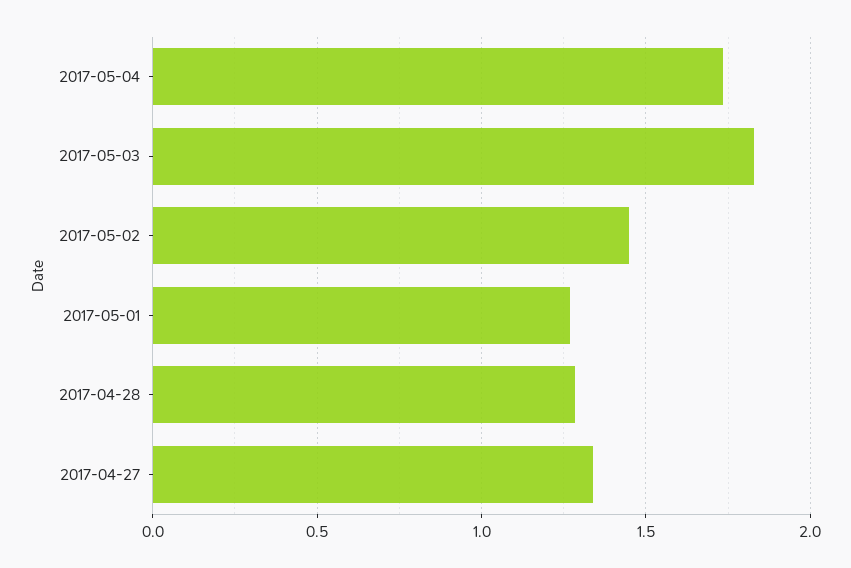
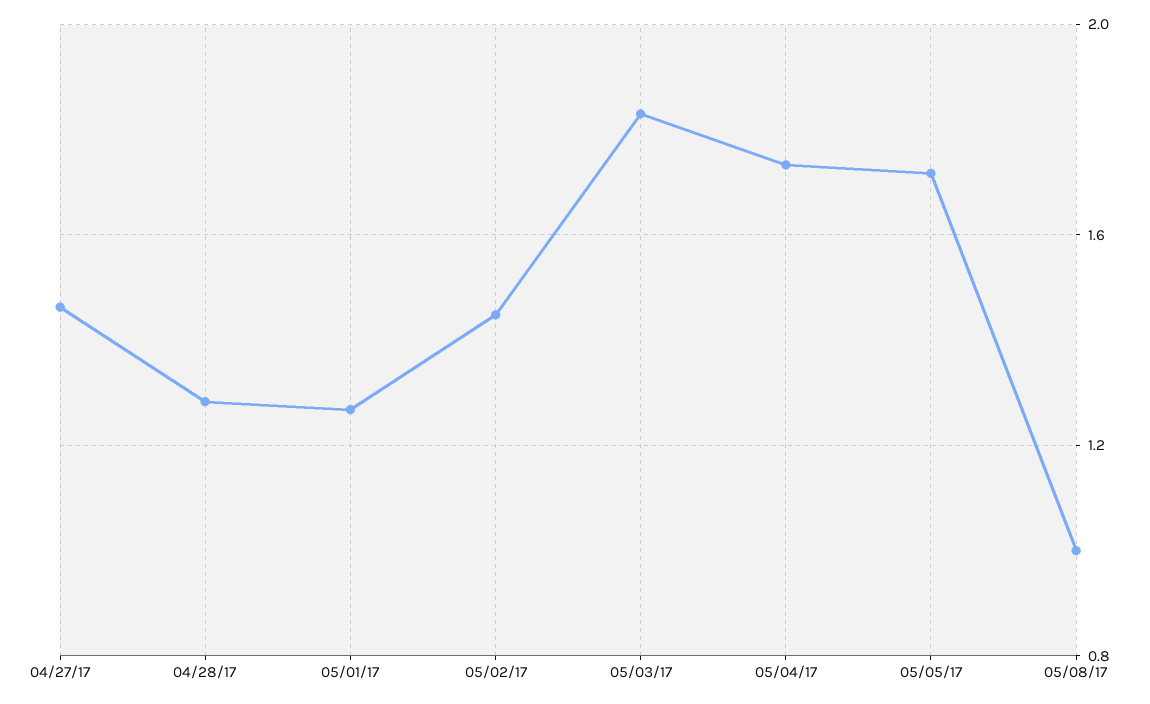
2017-04-27: 1.35 -> 1.45
05/05/17: none -> 1.7
05/08/17: none -> 1

